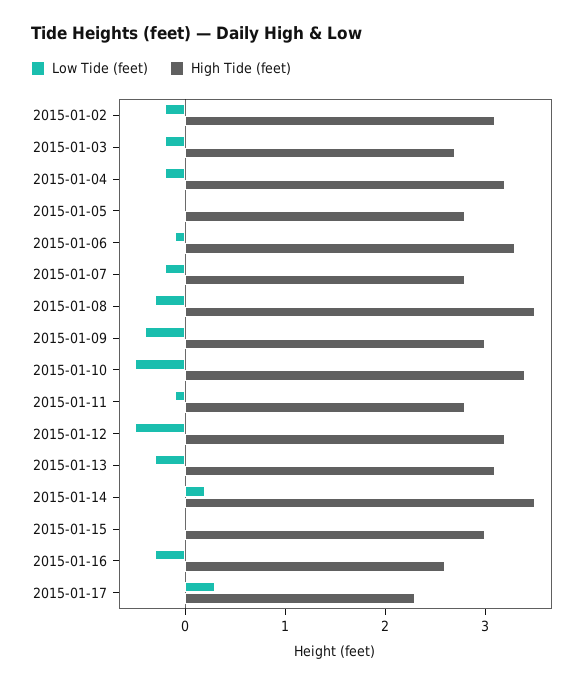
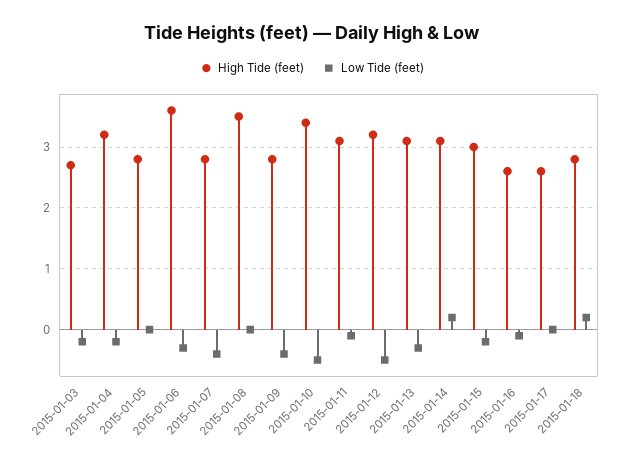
Low Tide (feet), 2015-01-02: -0.2 -> none
High Tide (feet), 2015-01-02: 3.1 -> none
Low Tide (feet), 2015-01-06: -0.1 -> -0.3
High Tide (feet), 2015-01-06: 3.3 -> 3.6
Low Tide (feet), 2015-01-07: -0.2 -> -0.4
Low Tide (feet), 2015-01-08: -0.3 -> 0
High Tide (feet), 2015-01-09: 3 -> 2.8
High Tide (feet), 2015-01-11: 2.8 -> 3.1
High Tide (feet), 2015-01-14: 3.5 -> 3.1
Low Tide (feet), 2015-01-15: 0 -> -0.2
Low Tide (feet), 2015-01-16: -0.3 -> -0.1
Low Tide (feet), 2015-01-17: 0.3 -> 0
High Tide (feet), 2015-01-17: 2.3 -> 2.6
High Tide (feet), 2015-01-18: none -> 2.8
Low Tide (feet), 2015-01-18: none -> 0.2

